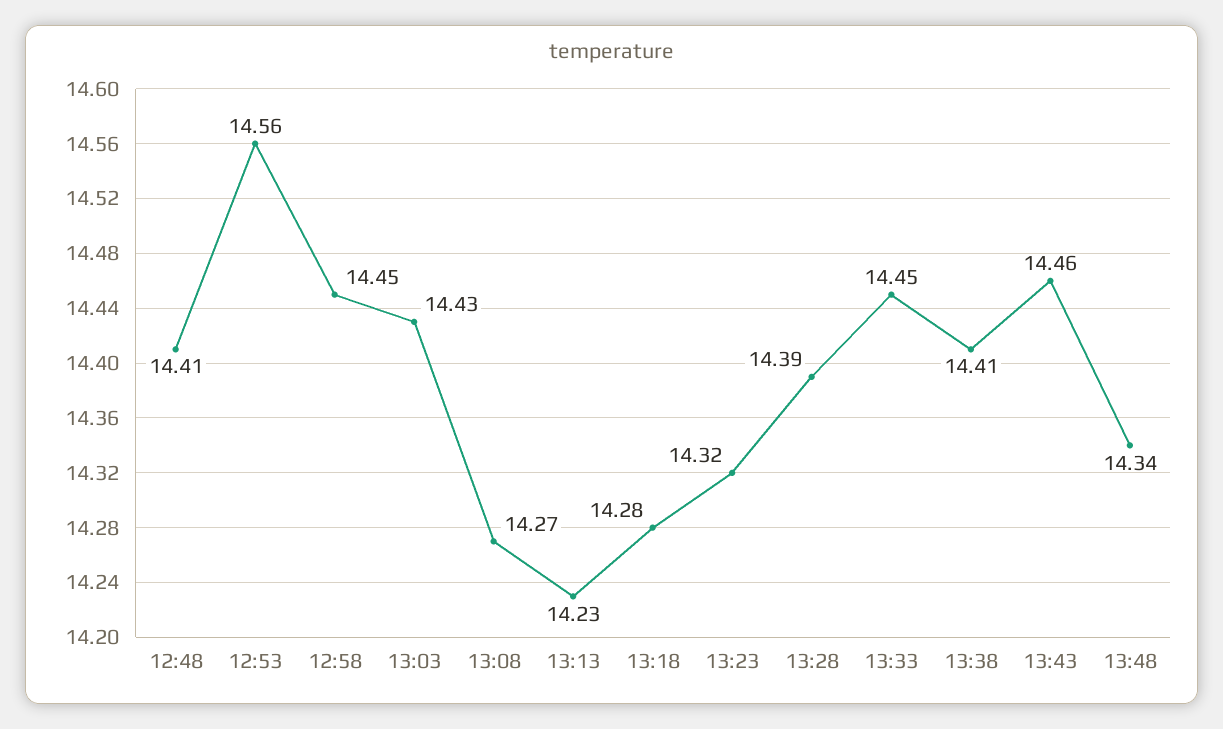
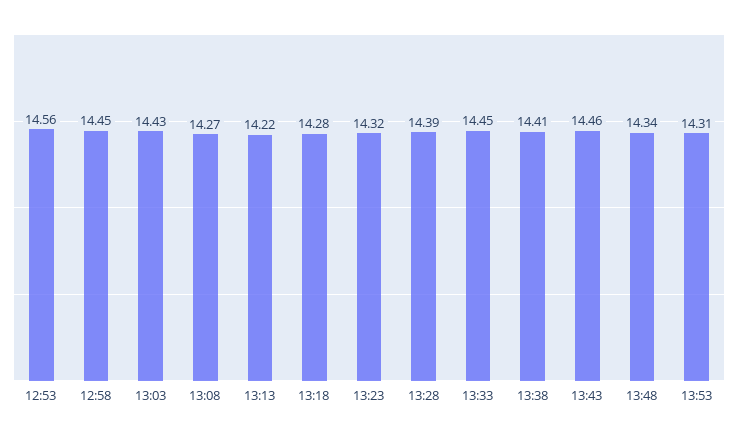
12:48: 14.41 -> none
13:13: 14.23 -> 14.22
13:53: none -> 14.31

